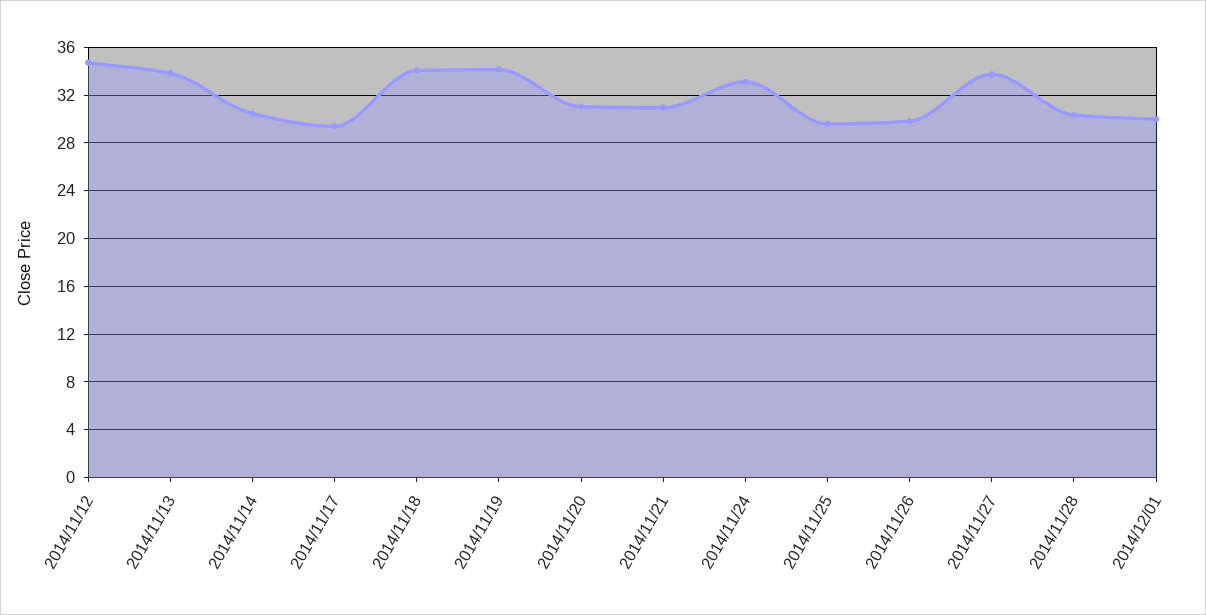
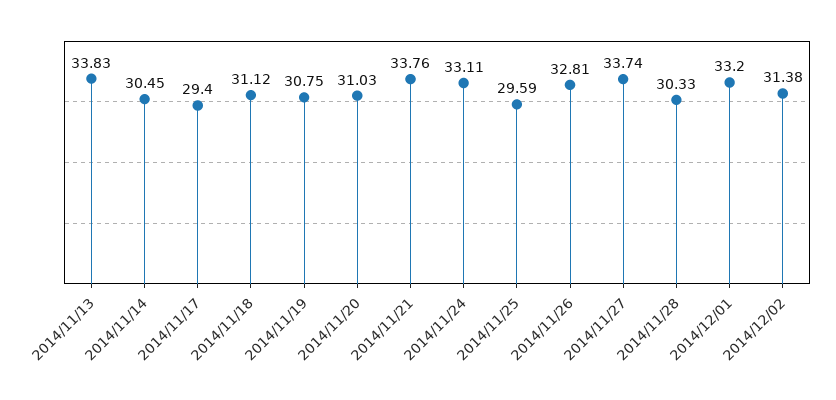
2014/11/12: 35 -> none
2014/11/18: 34 -> 31.12
2014/11/19: 34 -> 30.75
2014/11/21: 31 -> 33.76
2014/11/26: 30 -> 32.81
2014/12/01: 30 -> 33.2
2014/12/02: none -> 31.38

